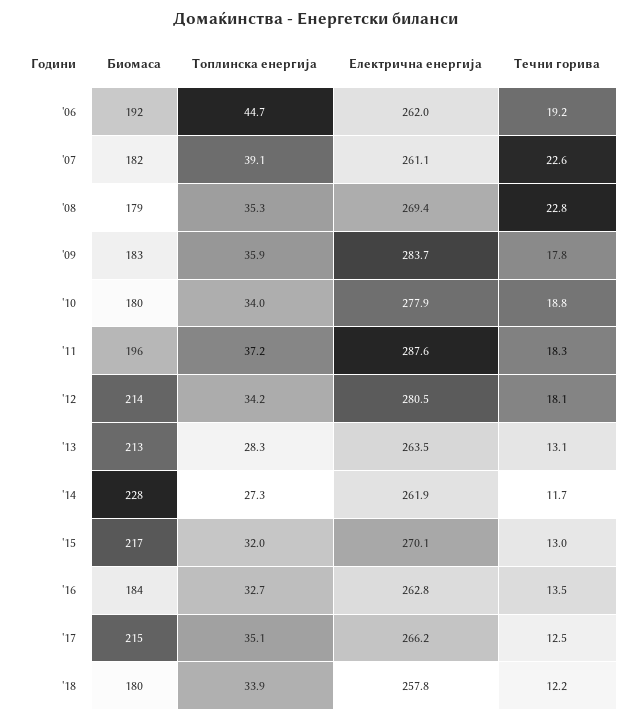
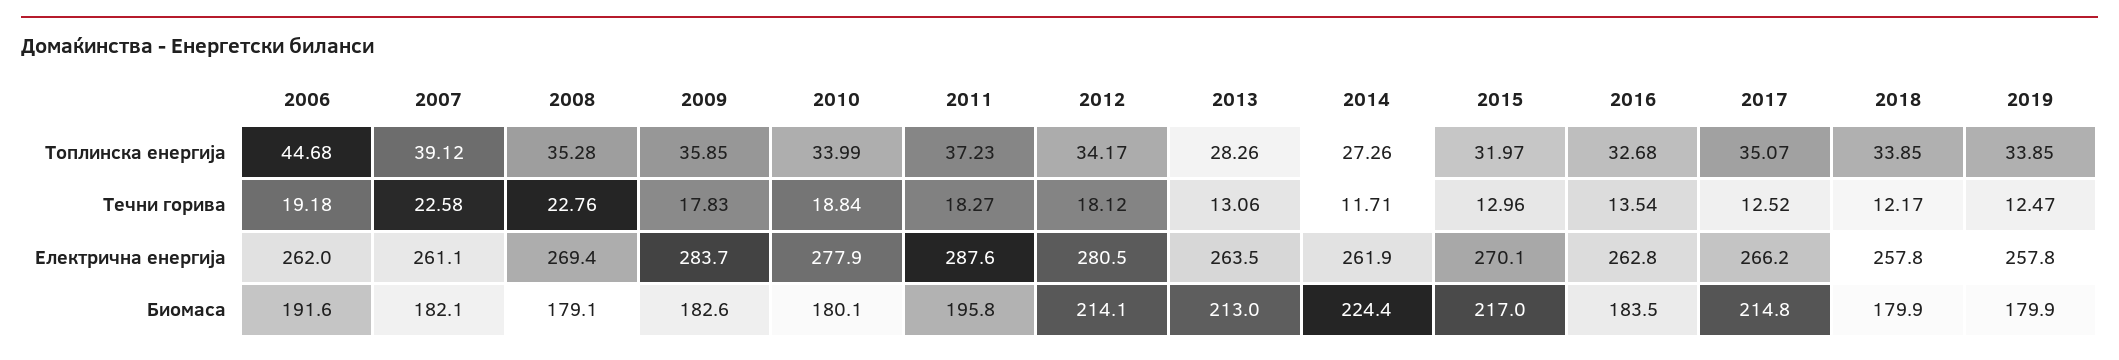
Биомаса, '14: 228 -> 224.4
Топлинска енергија, 2019: none -> 33.85
Течни горива, 2019: none -> 12.47
Електрична енергија, 2019: none -> 257.8
Биомаса, 2019: none -> 179.9

